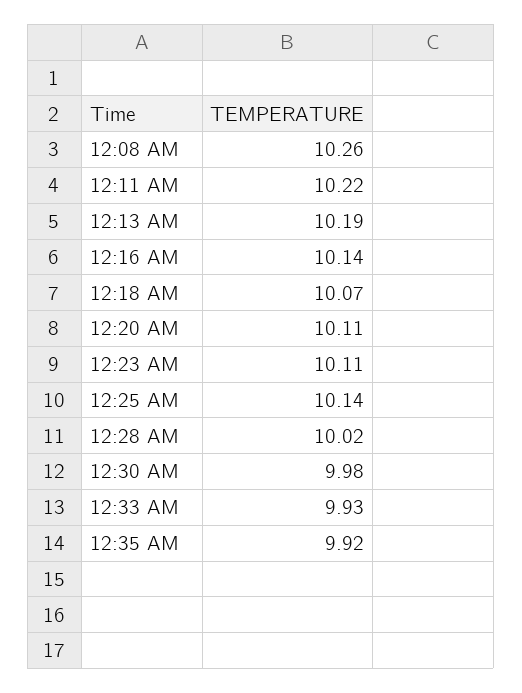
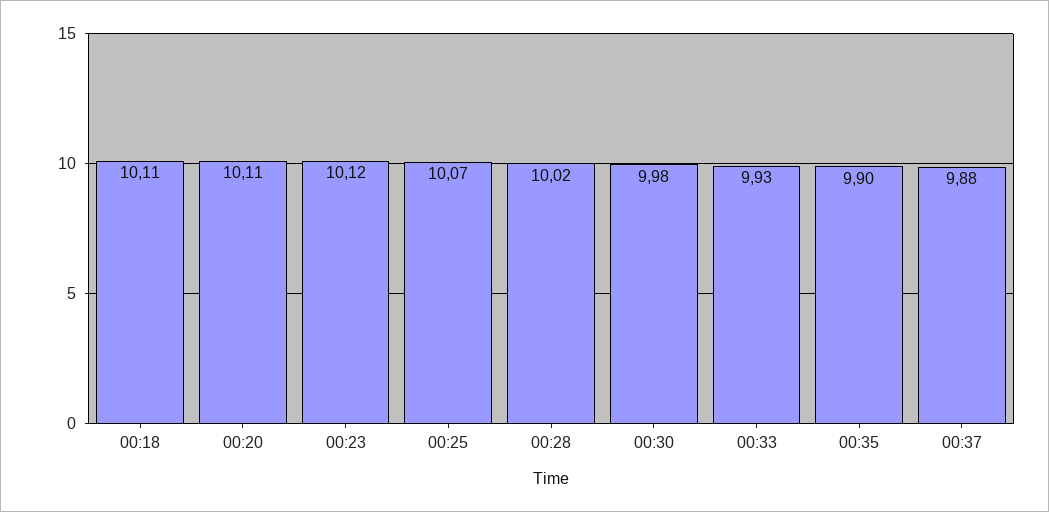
12:08 AM: 10.26 -> none
12:11 AM: 10.22 -> none
12:13 AM: 10.19 -> none
12:16 AM: 10.14 -> none
12:18 AM: 10.07 -> 10.11
12:23 AM: 10.11 -> 10.12
12:25 AM: 10.14 -> 10.07
12:35 AM: 9.92 -> 9.9
00:37: none -> 9.88

